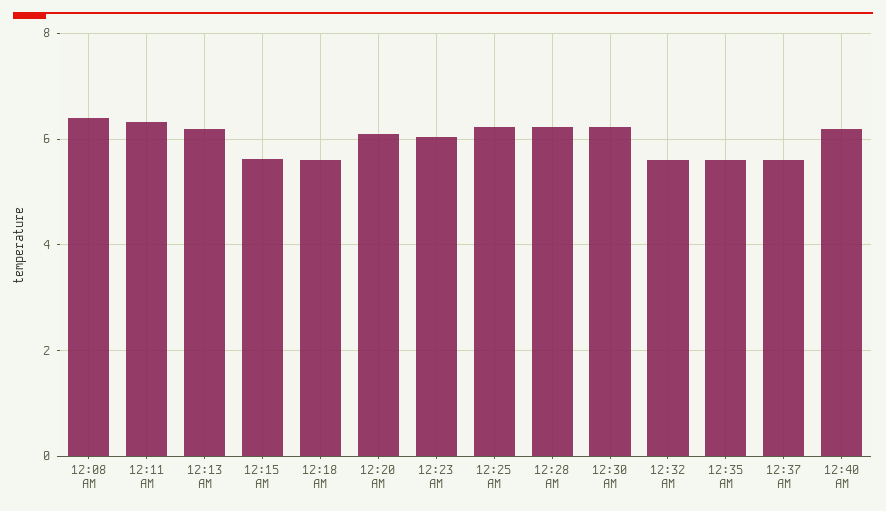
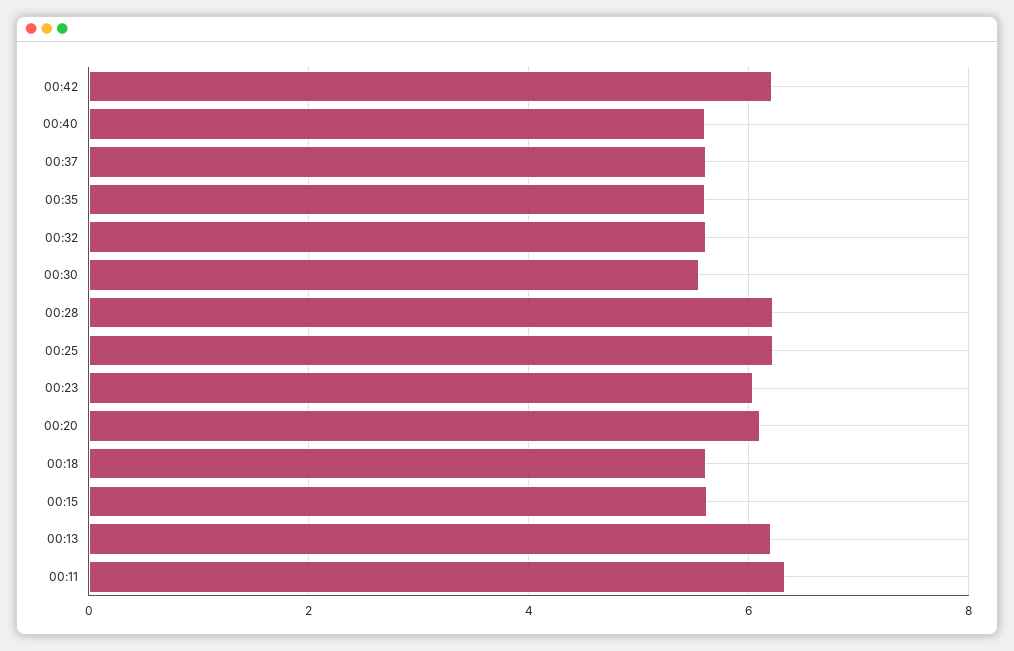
12:08 AM: 6.4 -> none
12:30 AM: 6.2 -> 5.6
12:40 AM: 6.2 -> 5.6
00:42: none -> 6.2

